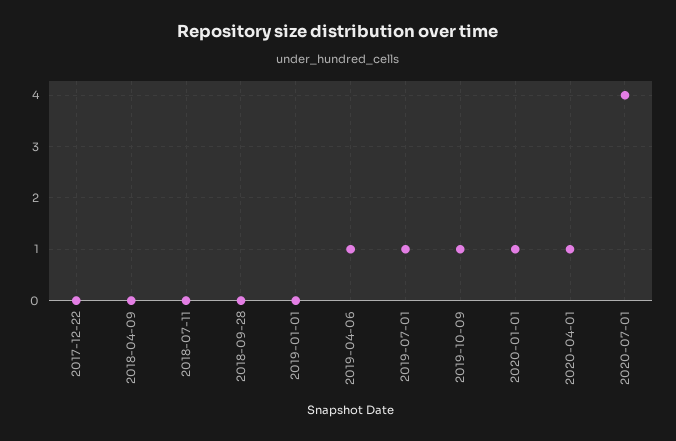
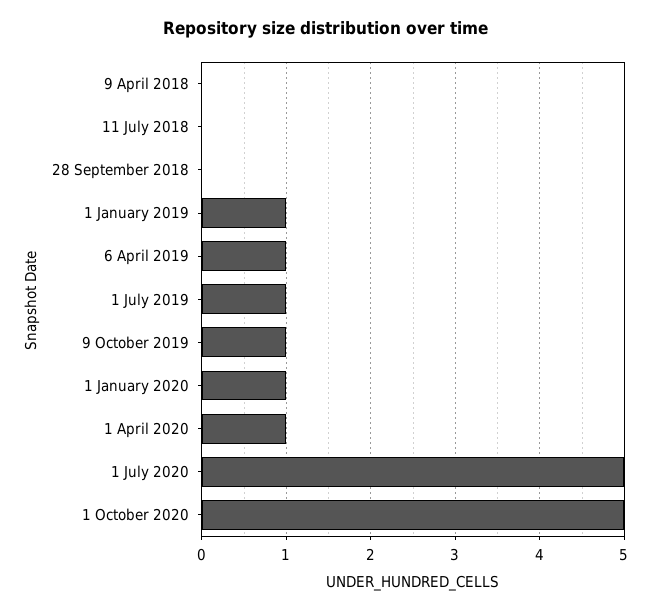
2017-12-22: 0 -> none
2019-01-01: 0 -> 1
2020-07-01: 4 -> 5
1 October 2020: none -> 5

